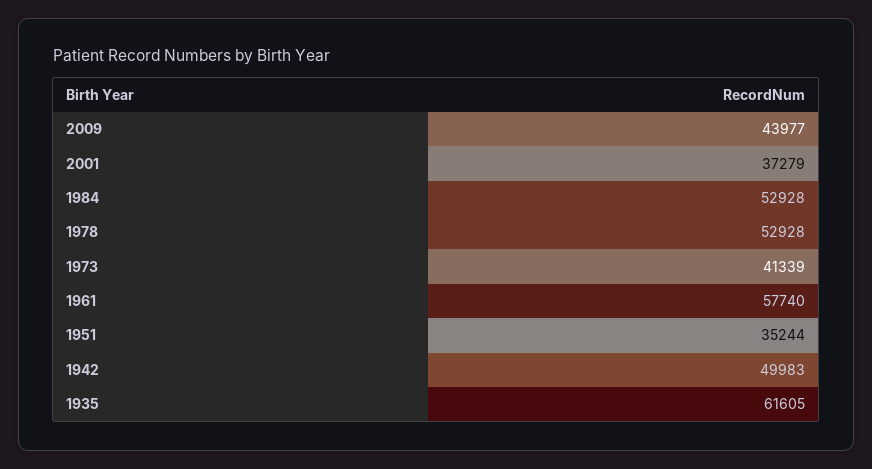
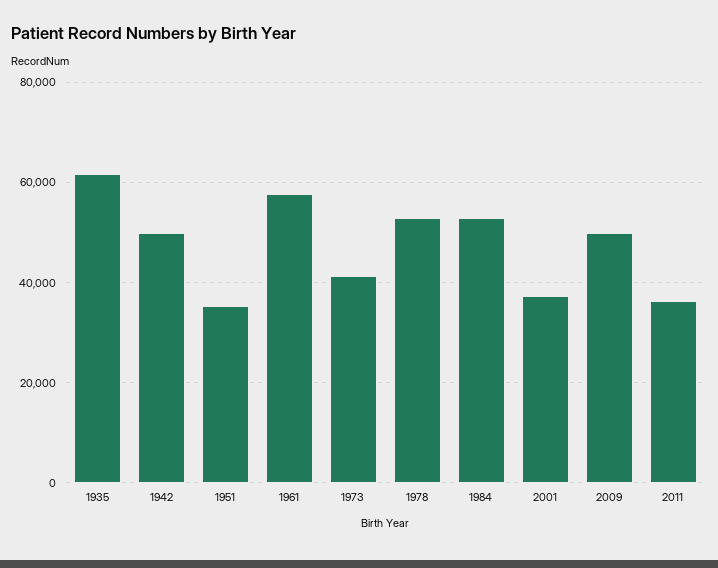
2009: 43977 -> 50000
2011: none -> 36000

